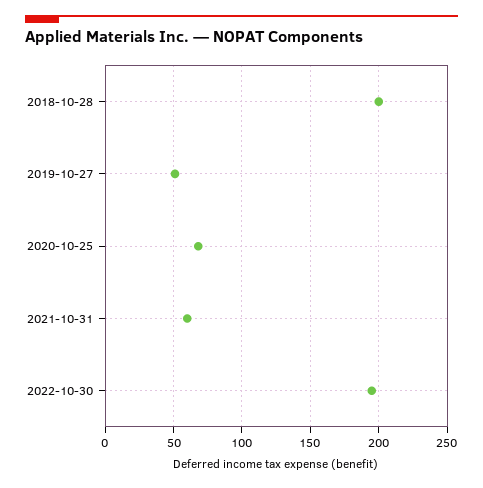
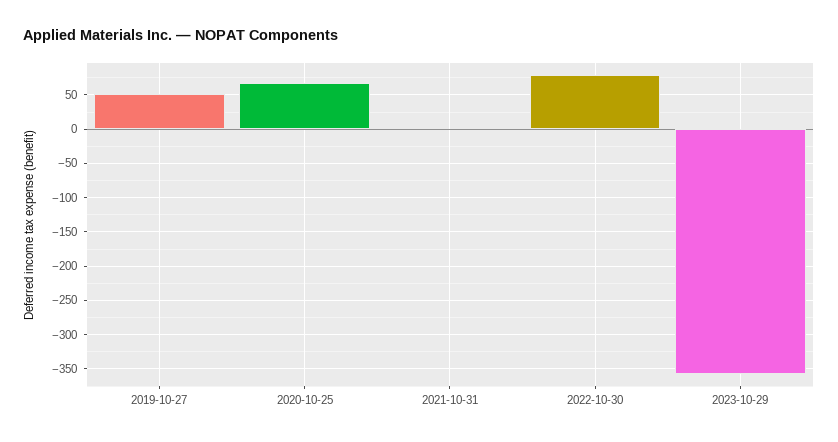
2018-10-28: 200 -> none
2021-10-31: 60 -> 0
2022-10-30: 195 -> 80
2023-10-29: none -> -360

